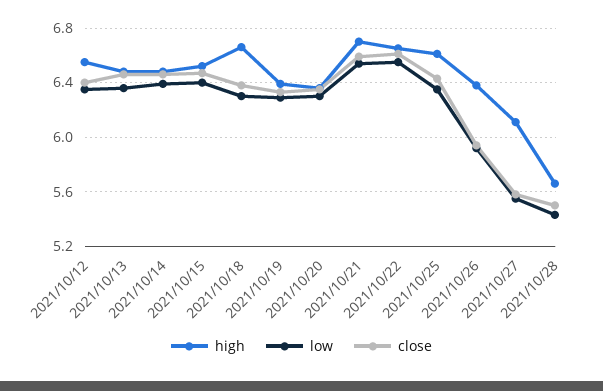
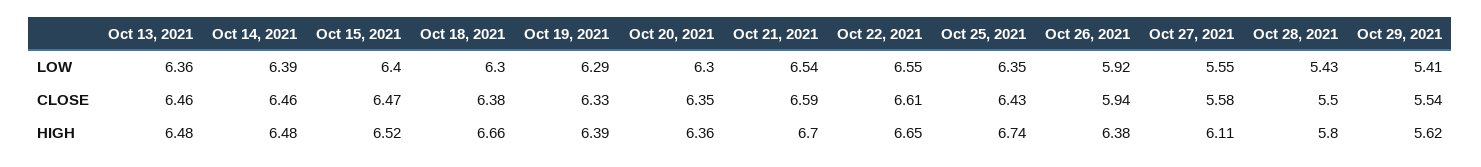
high, 2021/10/12: 6.55 -> none
low, 2021/10/12: 6.35 -> none
close, 2021/10/12: 6.4 -> none
high, 2021/10/25: 6.6 -> 6.74
high, 2021/10/28: 5.65 -> 5.8
low, Oct 29, 2021: none -> 5.41
close, Oct 29, 2021: none -> 5.54
high, Oct 29, 2021: none -> 5.62

